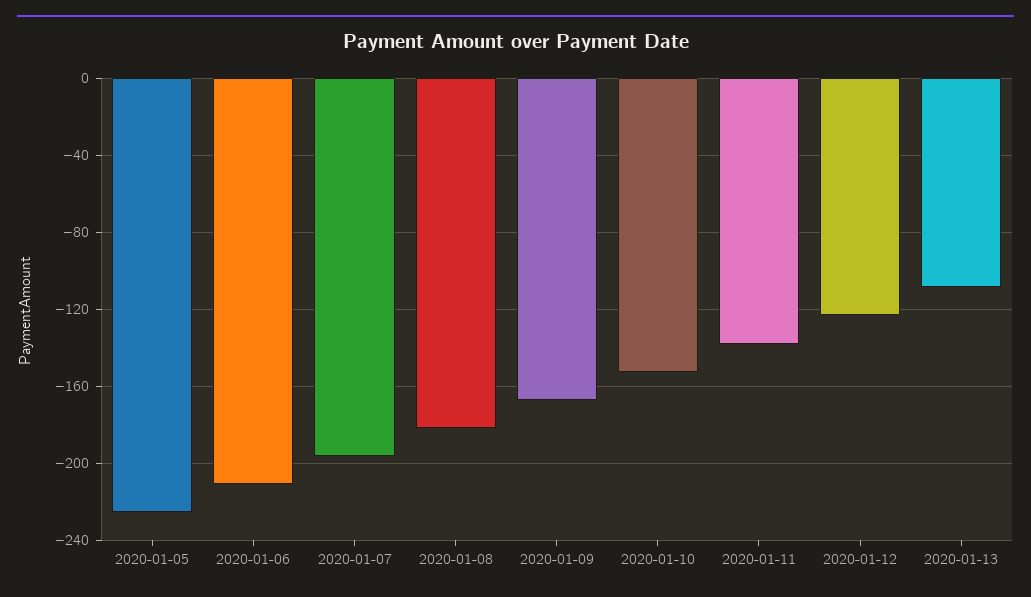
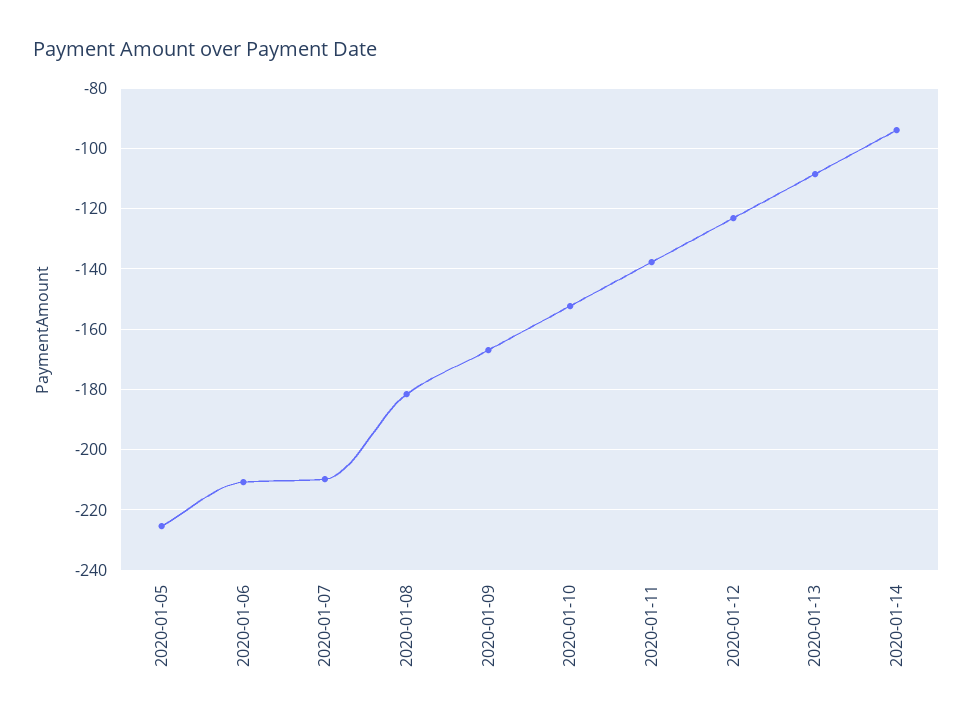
2020-01-07: -195 -> -210
2020-01-14: none -> -94

